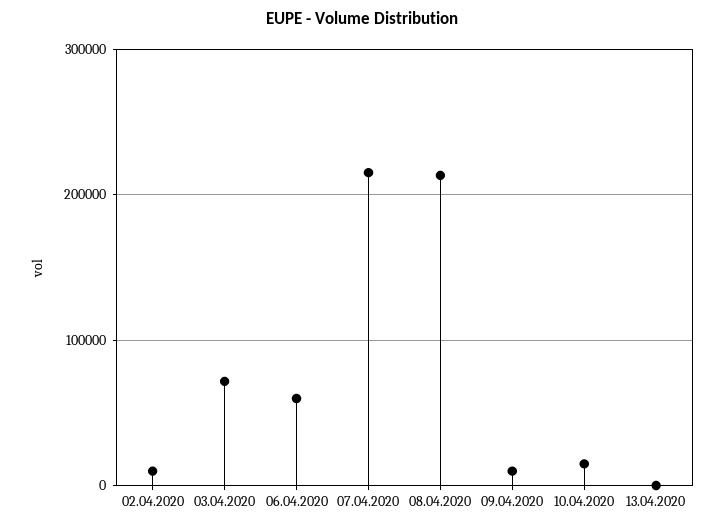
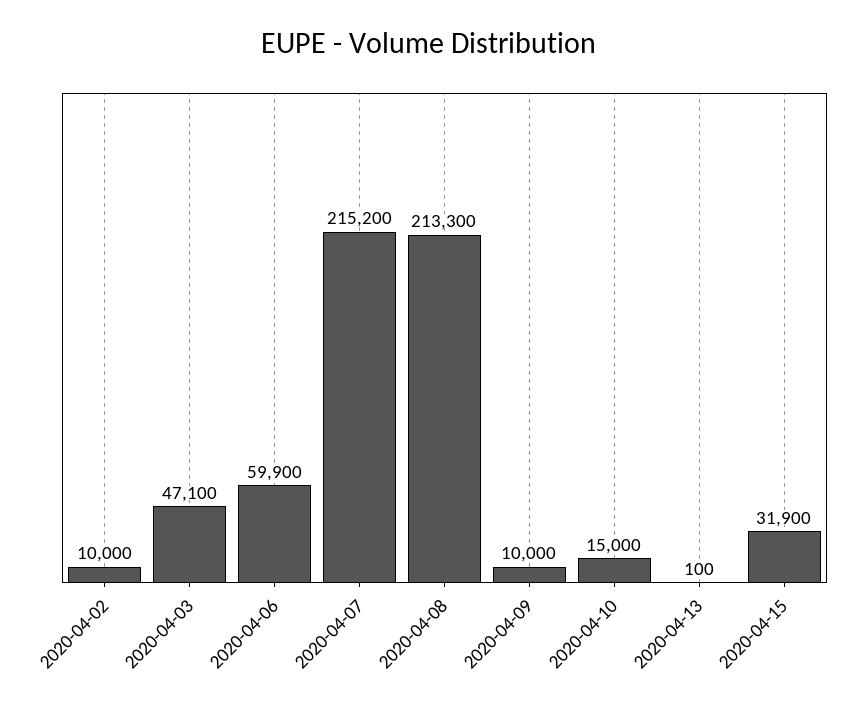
03.04.2020: 70000 -> 47100
2020-04-15: none -> 31900

